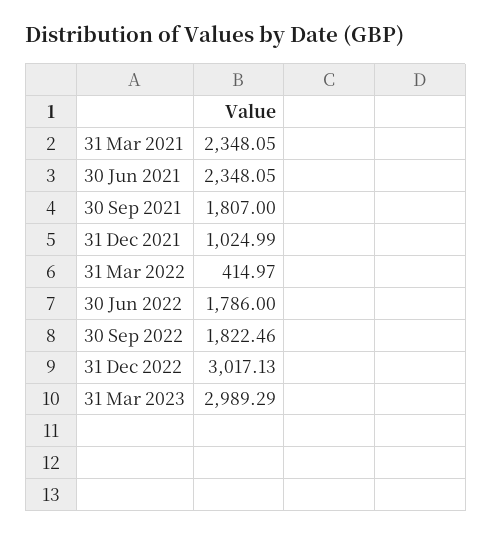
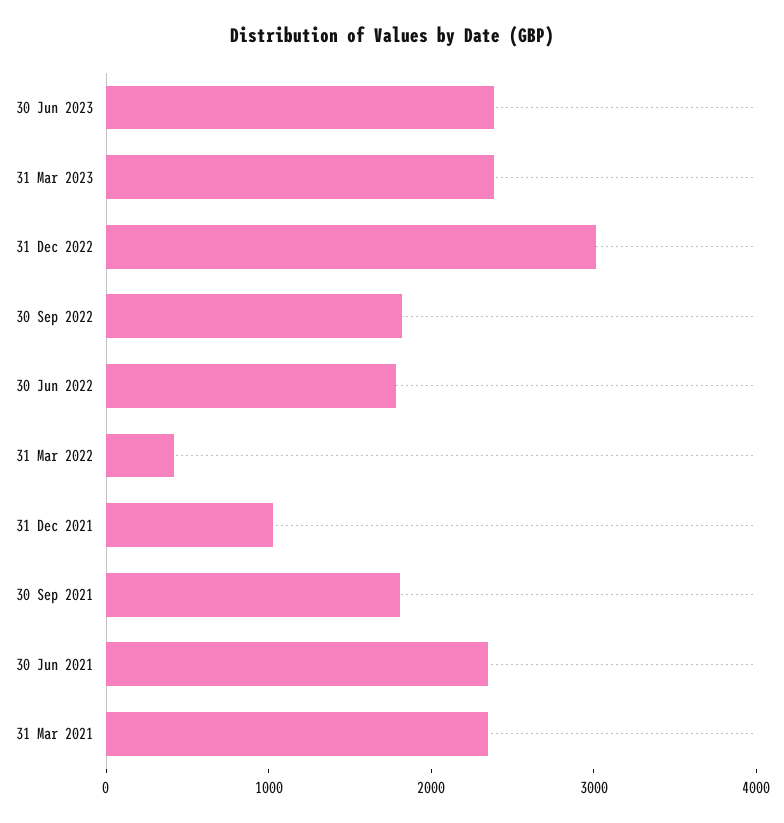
31 Mar 2023: 2989.29 -> 2400
30 Jun 2023: none -> 2400

